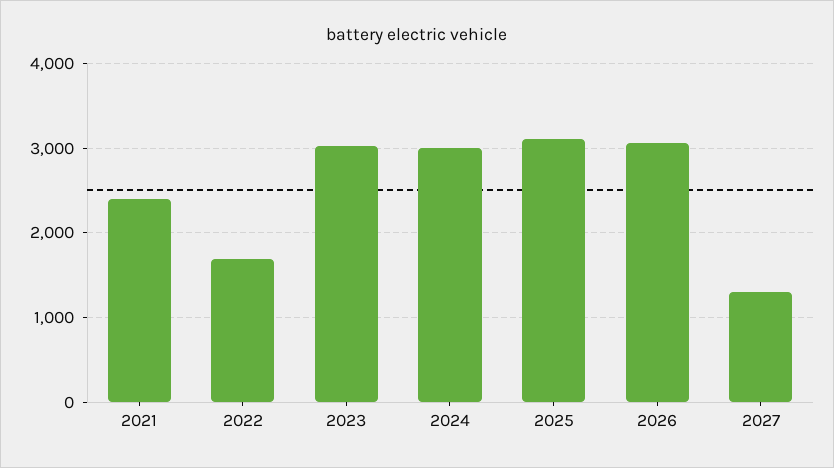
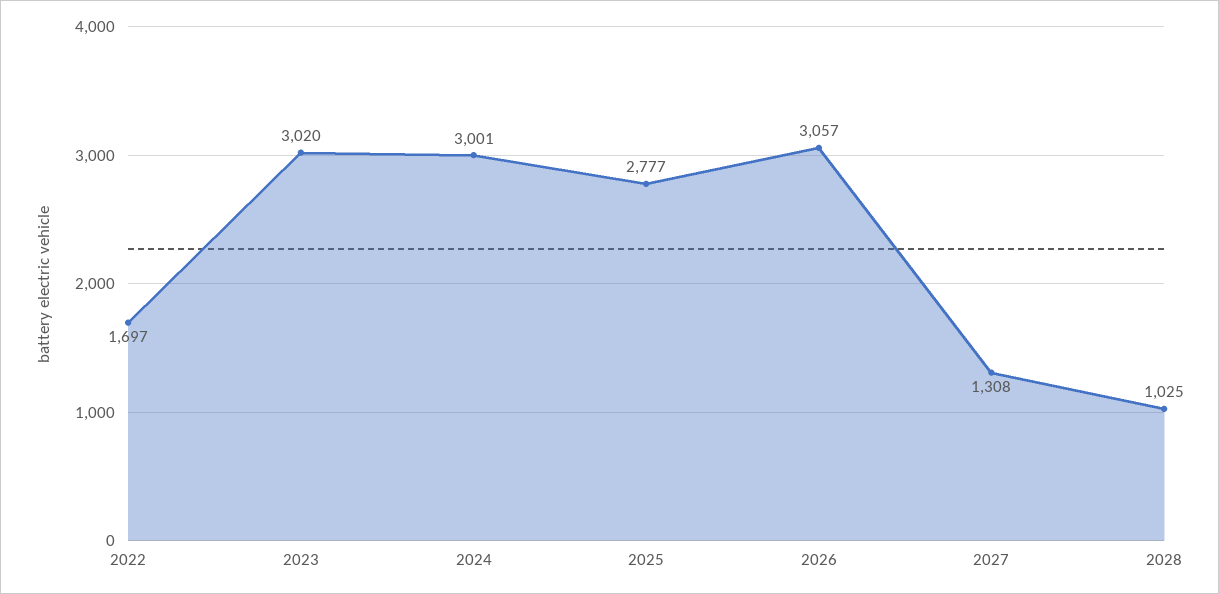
2021: 2400 -> none
2025: 3100 -> 2777
2028: none -> 1025

